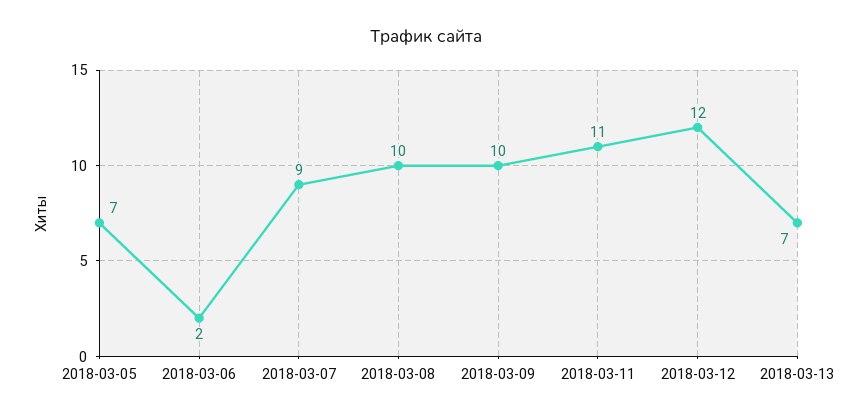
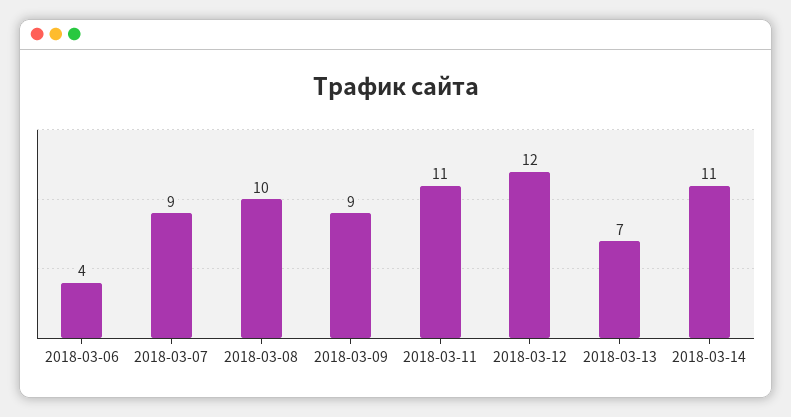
2018-03-05: 7 -> none
2018-03-06: 2 -> 4
2018-03-09: 10 -> 9
2018-03-14: none -> 11

